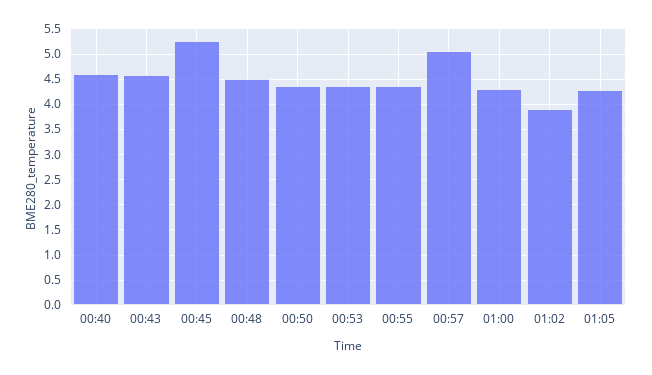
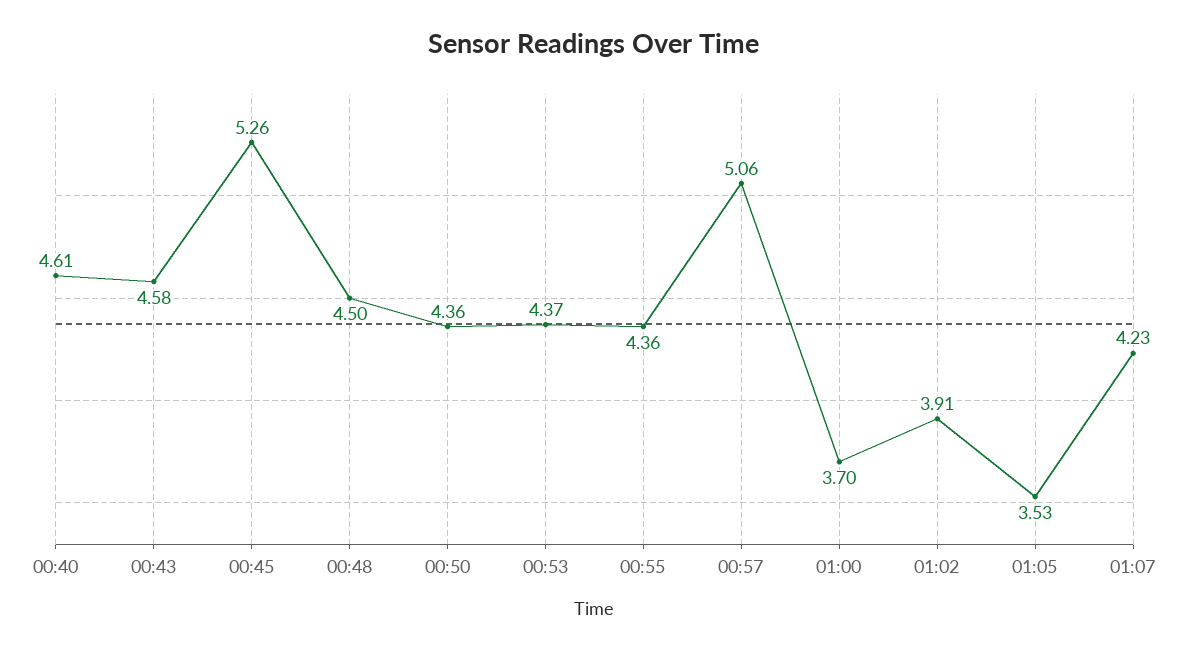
01:00: 4.25 -> 3.7
01:05: 4.25 -> 3.53
01:07: none -> 4.23

